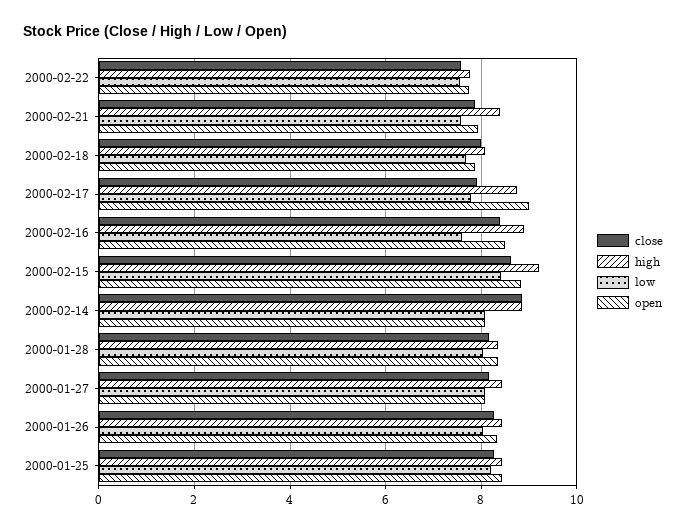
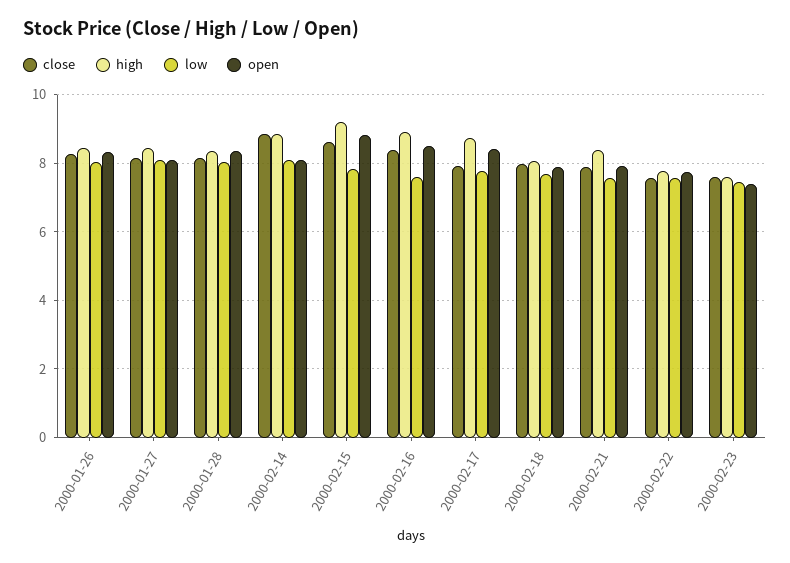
open, 2000-02-17: 9 -> 8.4
low, 2000-02-15: 8.4 -> 7.8
close, 2000-01-25: 8.2 -> none
high, 2000-01-25: 8.4 -> none
low, 2000-01-25: 8.2 -> none
open, 2000-01-25: 8.4 -> none
close, 2000-02-23: none -> 7.6
high, 2000-02-23: none -> 7.6
low, 2000-02-23: none -> 7.4
open, 2000-02-23: none -> 7.4

